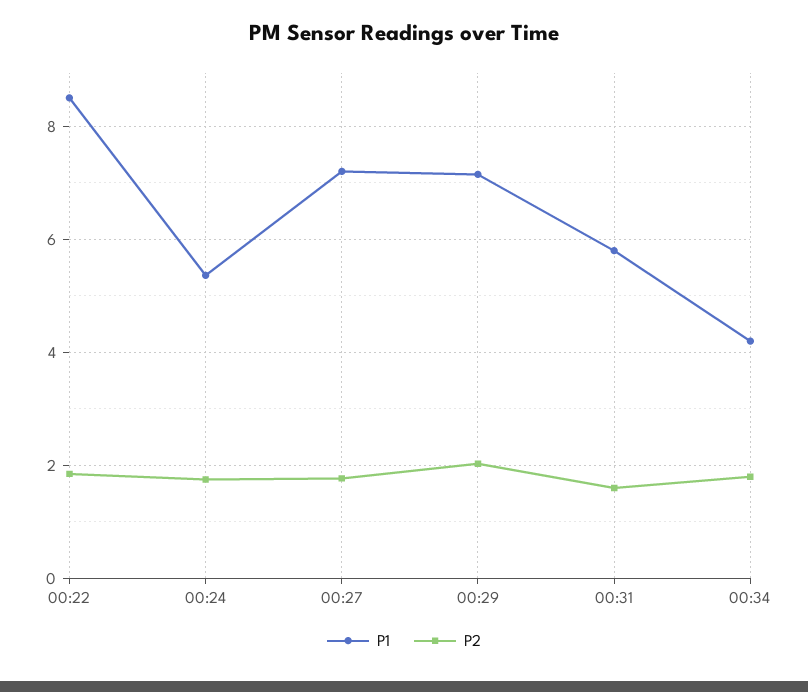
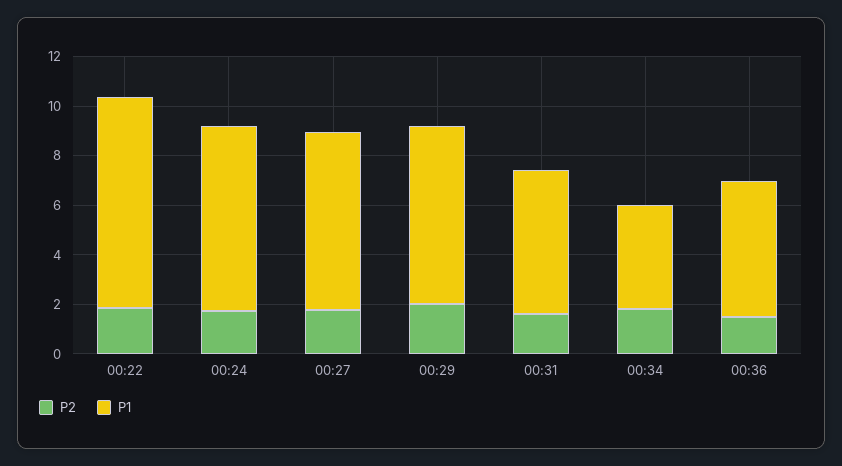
P1, 00:24: 5.4 -> 7.5
P2, 00:36: none -> 1.5
P1, 00:36: none -> 5.5

